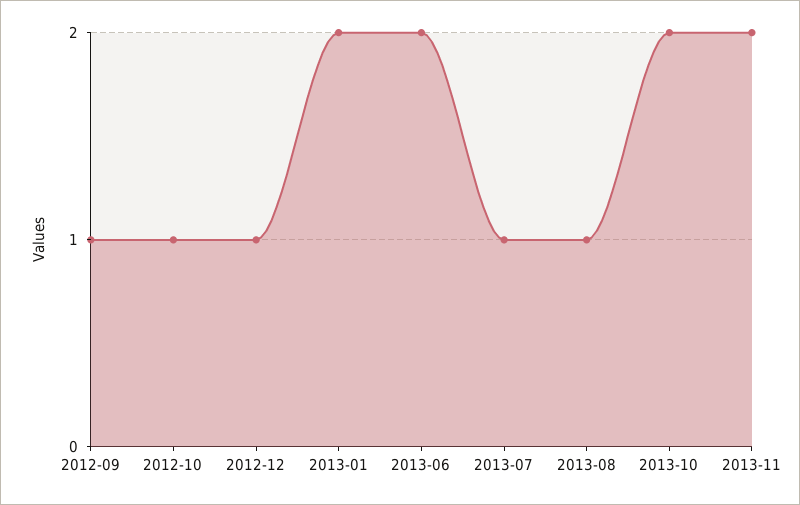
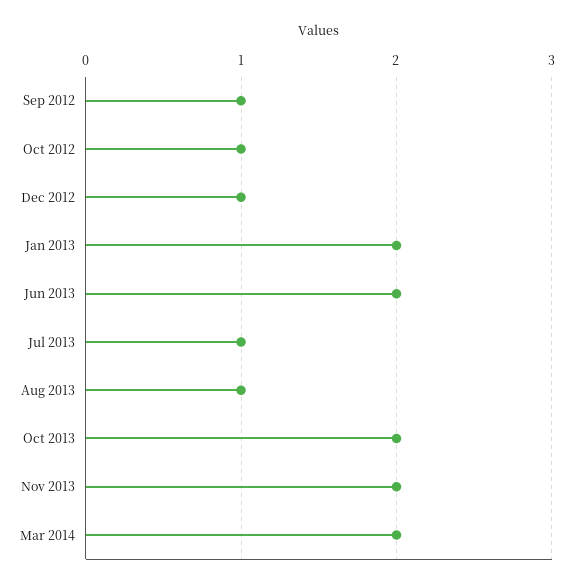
Mar 2014: none -> 2

